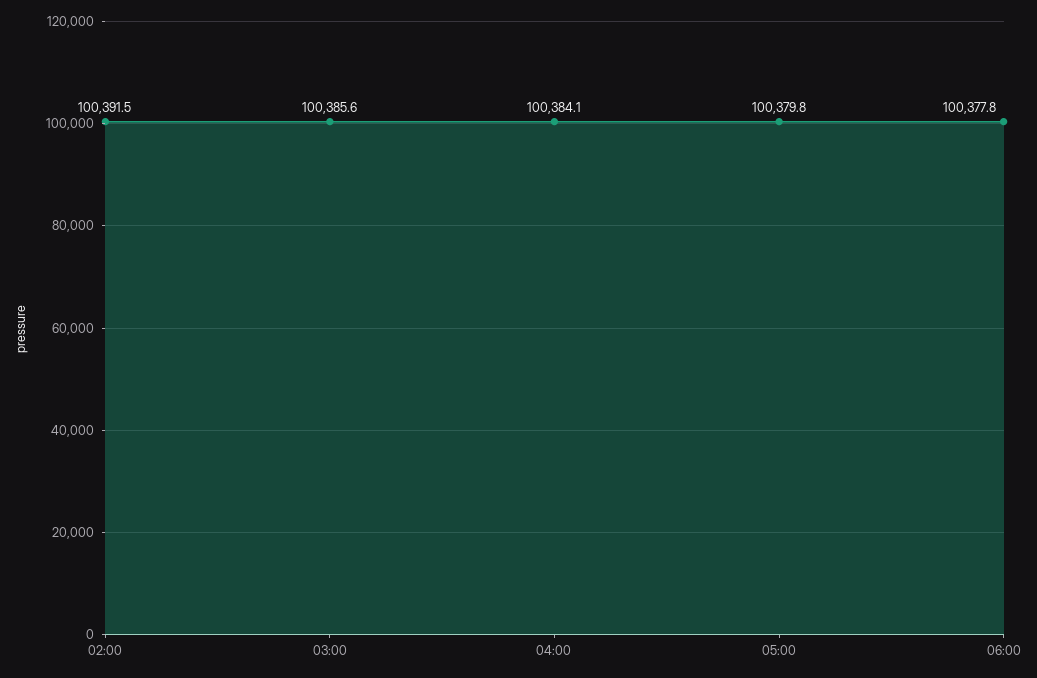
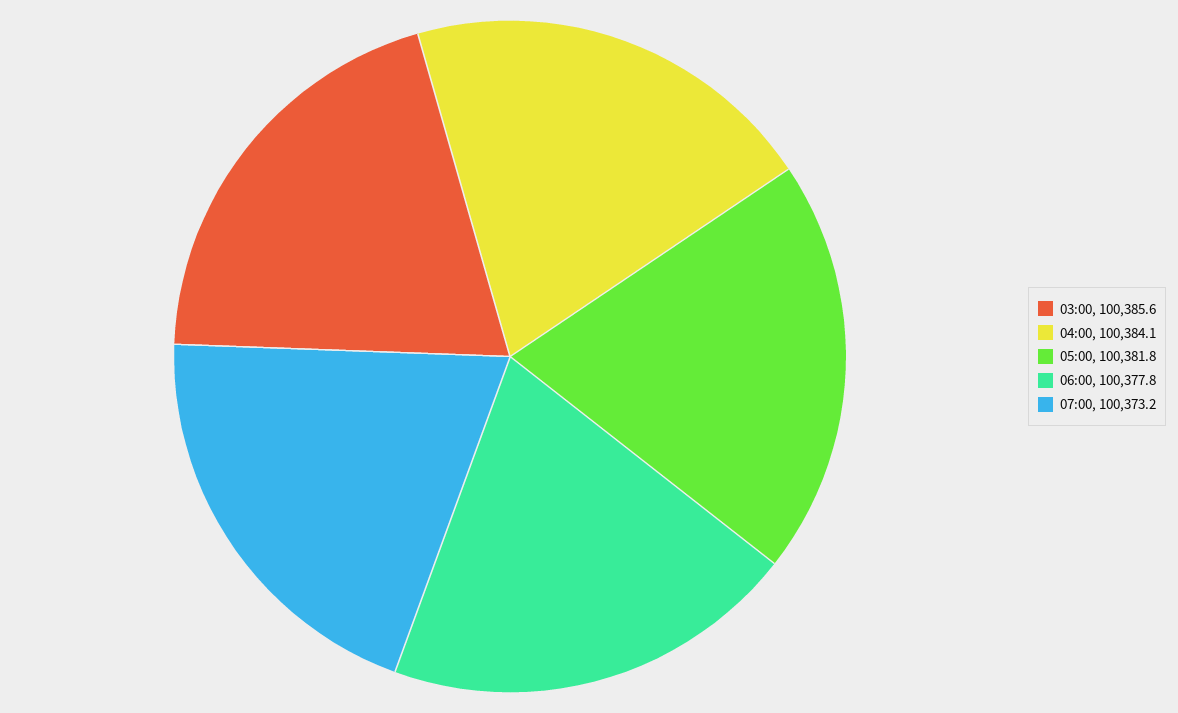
02:00: 100391.5 -> none
05:00: 100379.8 -> 100381.8
07:00: none -> 100373.2

